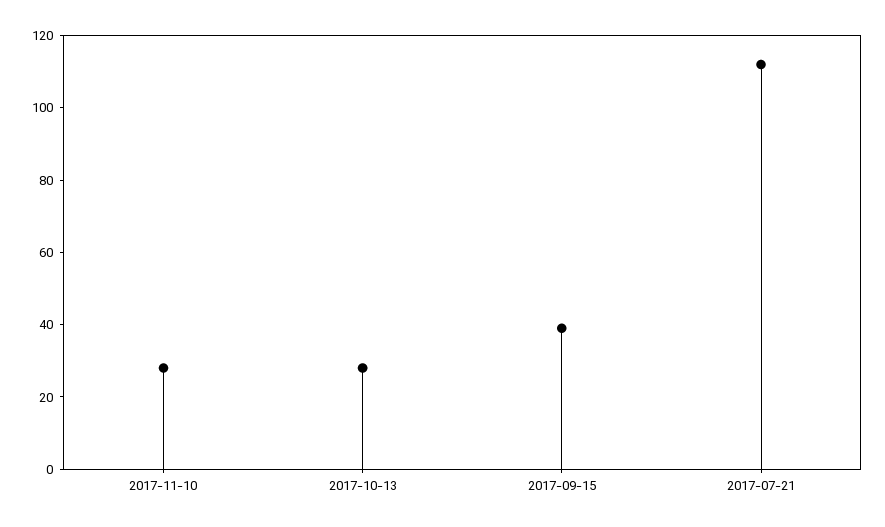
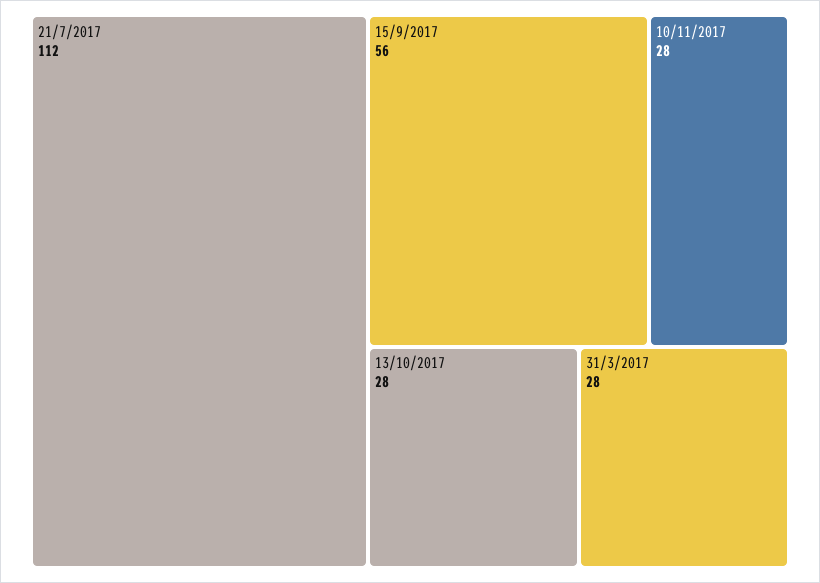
2017-09-15: 40 -> 56
31/3/2017: none -> 28

